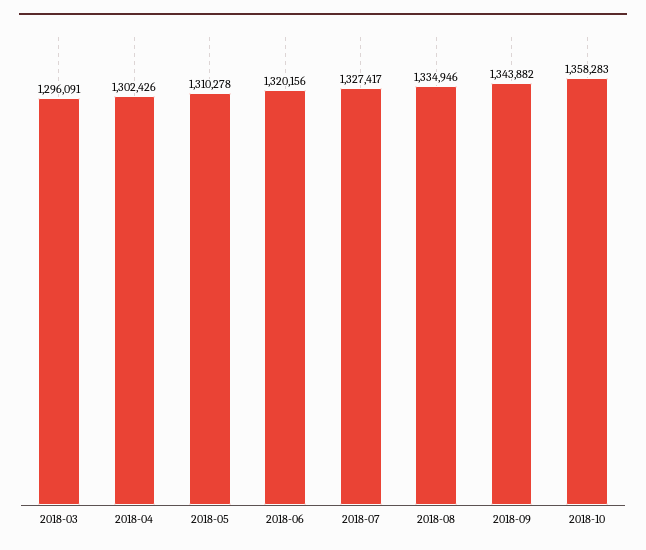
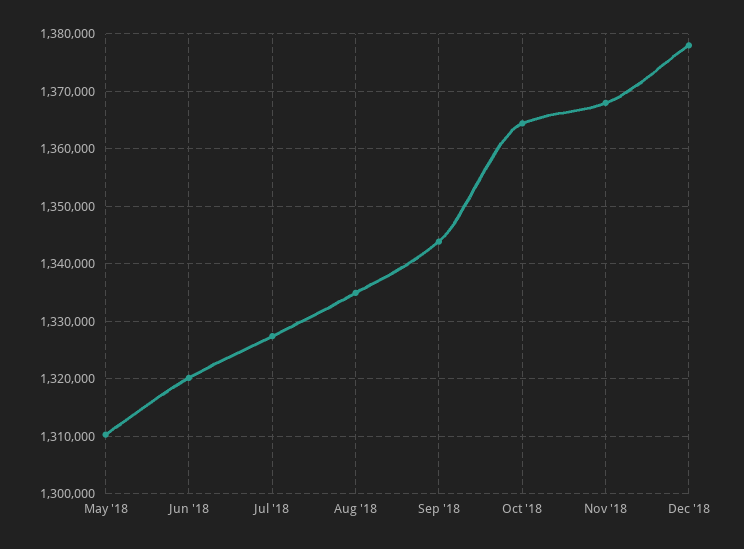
2018-03: 1296091 -> none
2018-04: 1302426 -> none
2018-10: 1358283 -> 1364000
Nov '18: none -> 1368000
Dec '18: none -> 1378000

